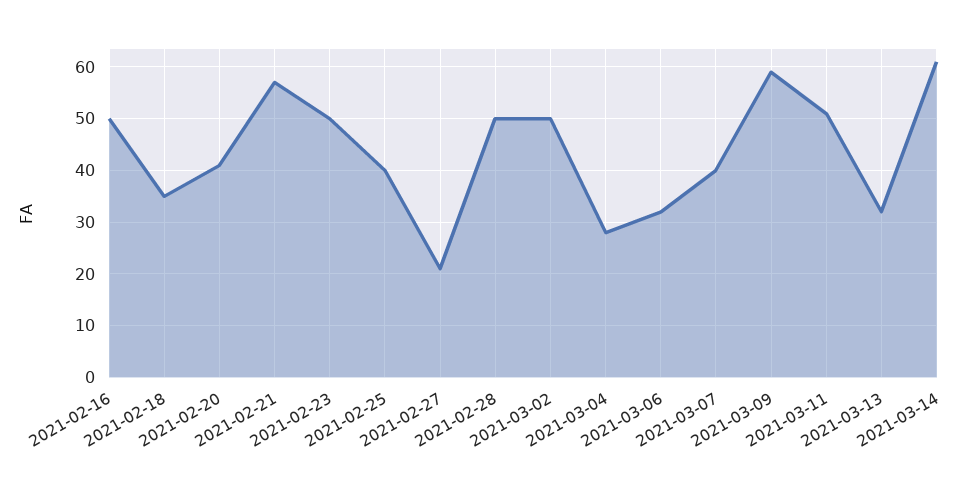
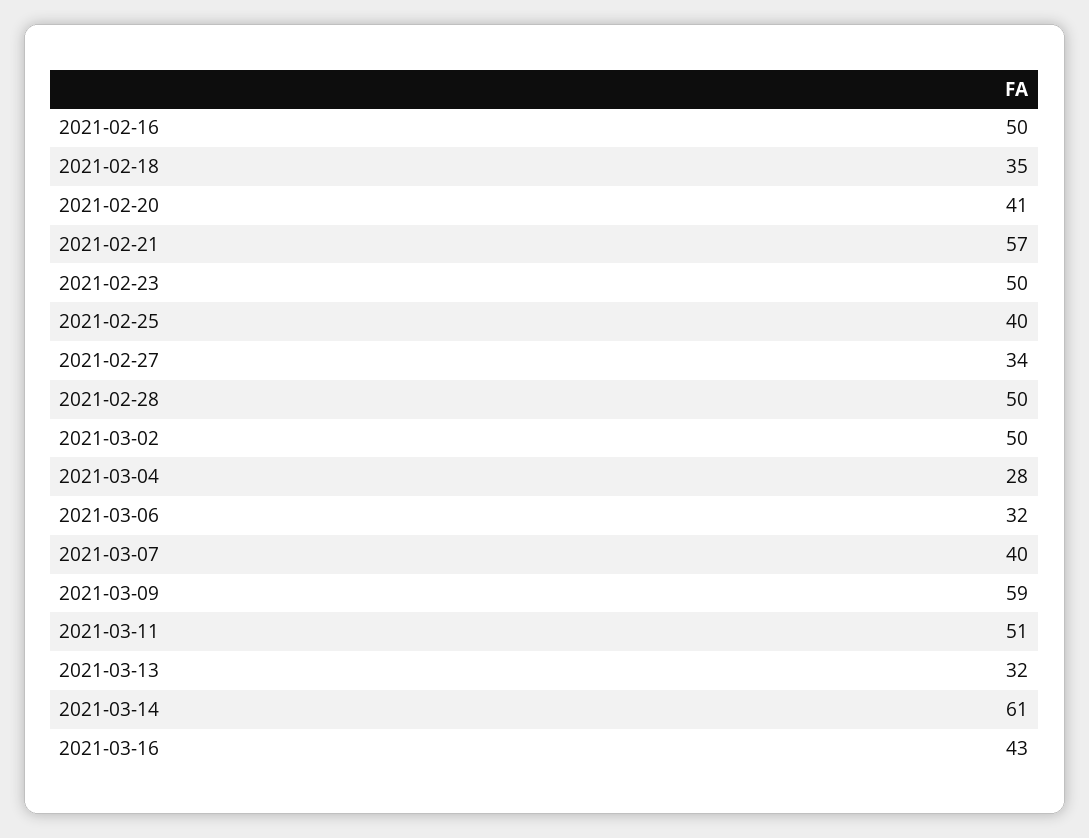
2021-02-27: 20 -> 34
2021-03-16: none -> 43

